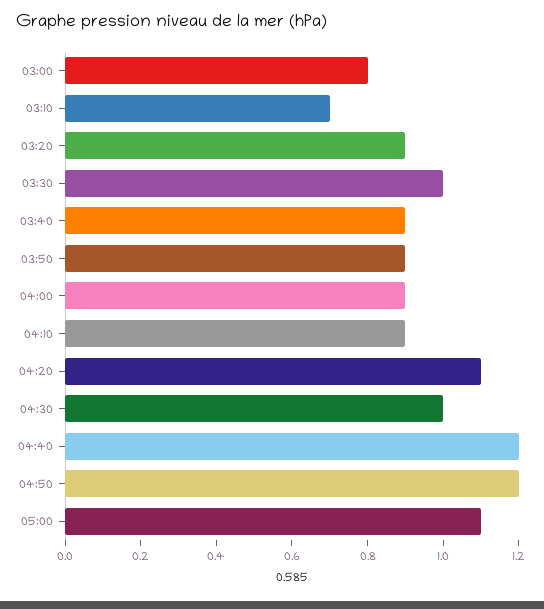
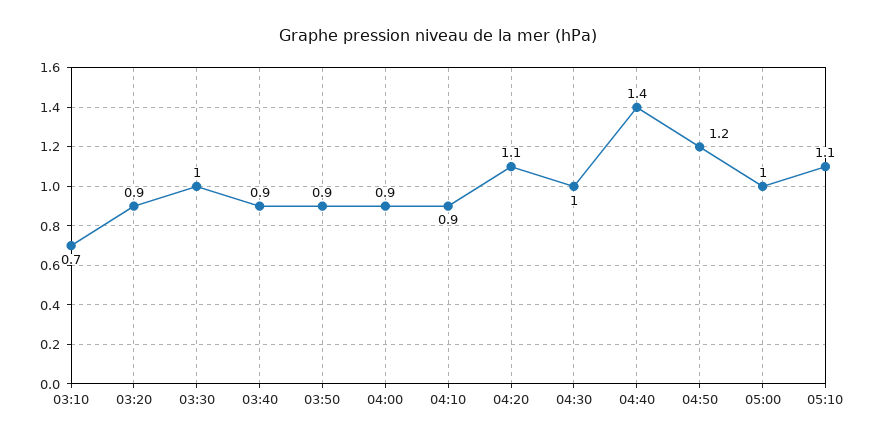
03:00: 0.8 -> none
04:40: 1.2 -> 1.4
05:00: 1.1 -> 1
05:10: none -> 1.1

